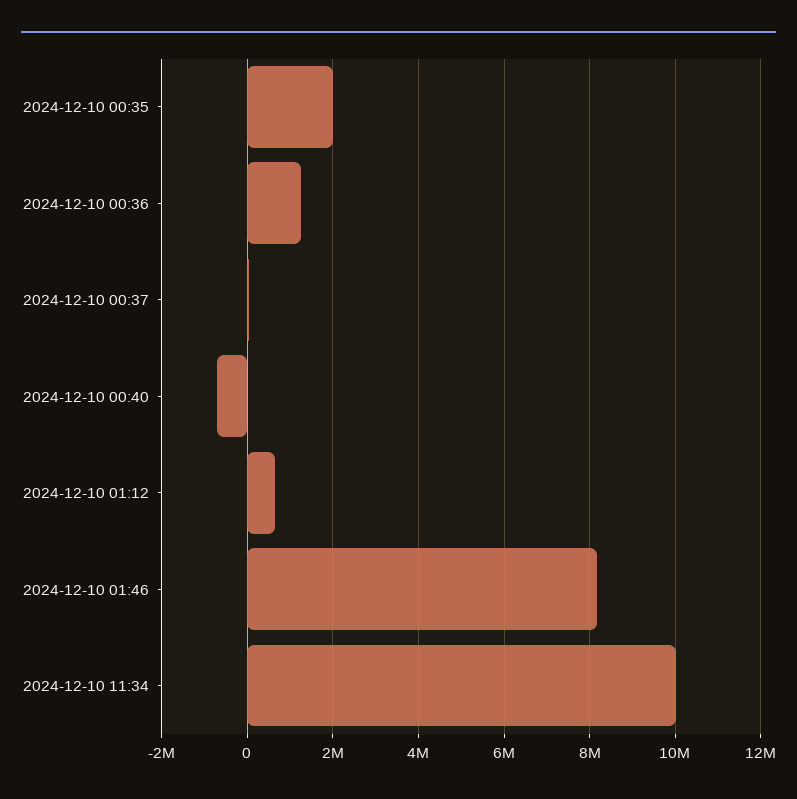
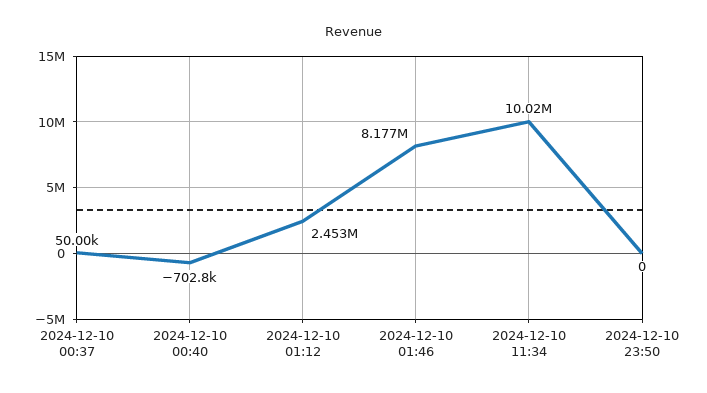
2024-12-10 00:35: 2000000 -> none
2024-12-10 00:36: 1200000 -> none
2024-12-10 01:12: 600000 -> 2453000
2024-12-10 23:50: none -> 0

